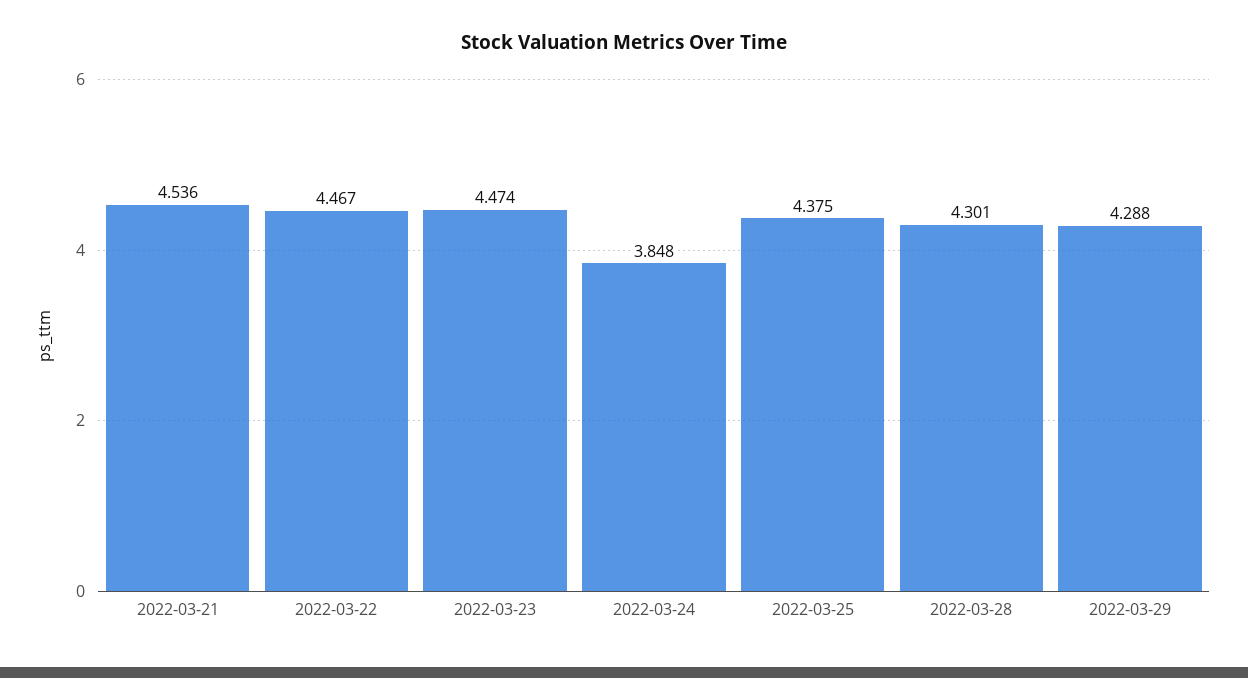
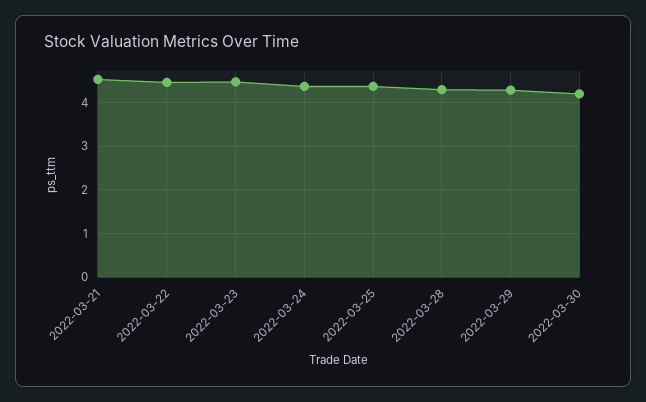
2022-03-24: 3.848 -> 4.4
2022-03-30: none -> 4.2

